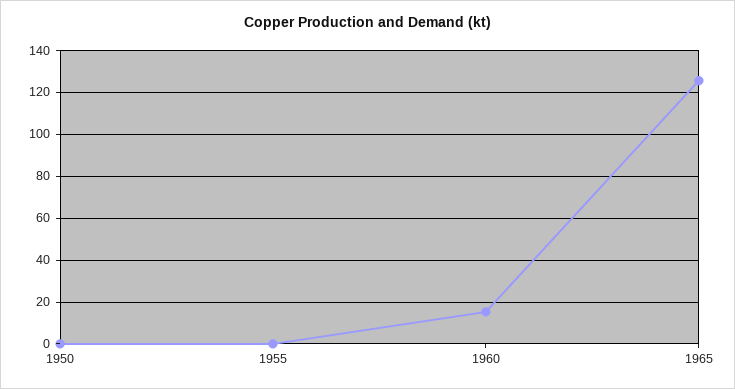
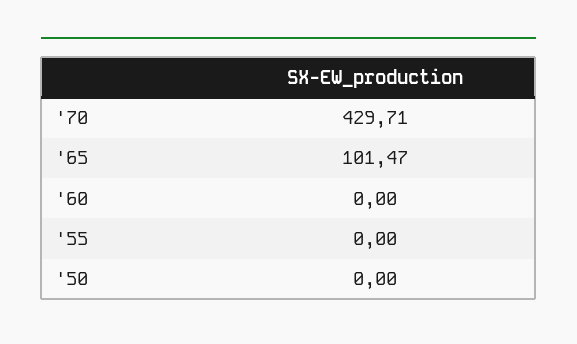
1960: 15 -> 0
1965: 125 -> 101.47
'70: none -> 429.71

